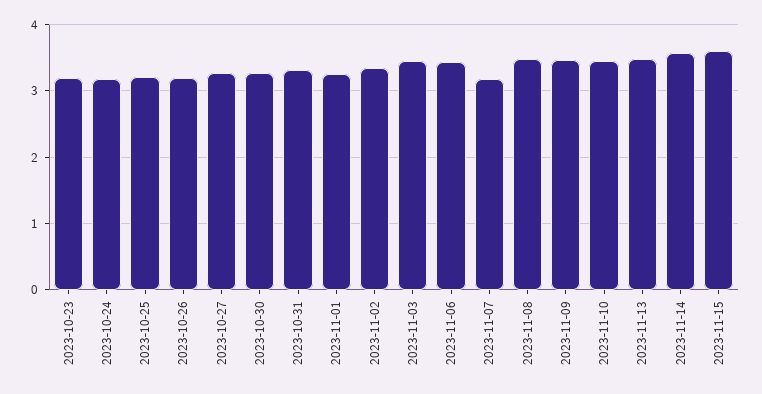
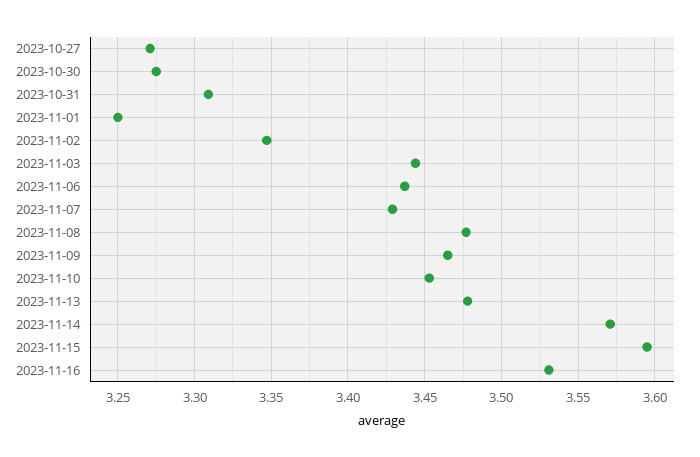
2023-10-23: 3.2 -> none
2023-10-24: 3.2 -> none
2023-10-25: 3.2 -> none
2023-10-26: 3.2 -> none
2023-11-07: 3.2 -> 3.43
2023-11-16: none -> 3.53

